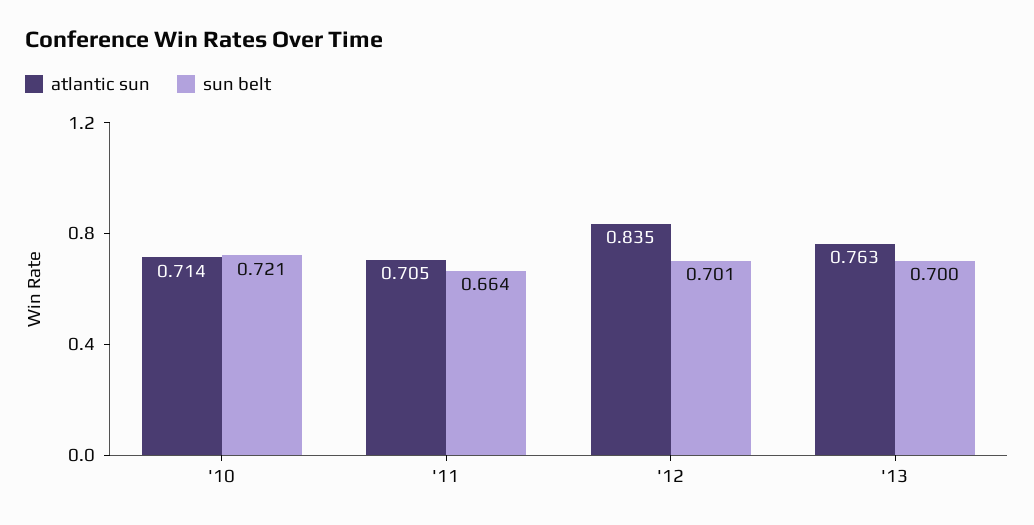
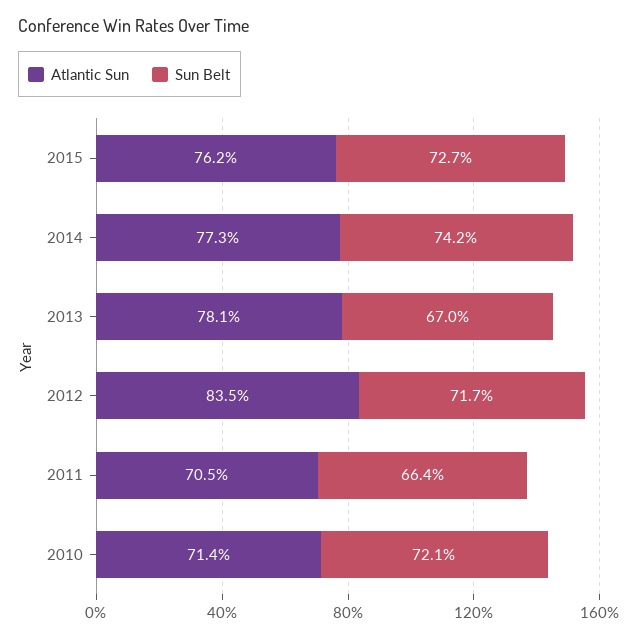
sun belt, '12: 0.701 -> 0.717
atlantic sun, '13: 0.763 -> 0.781
sun belt, '13: 0.7 -> 0.67
atlantic sun, 2015: none -> 0.762
sun belt, 2015: none -> 0.727
atlantic sun, 2014: none -> 0.773
sun belt, 2014: none -> 0.742

